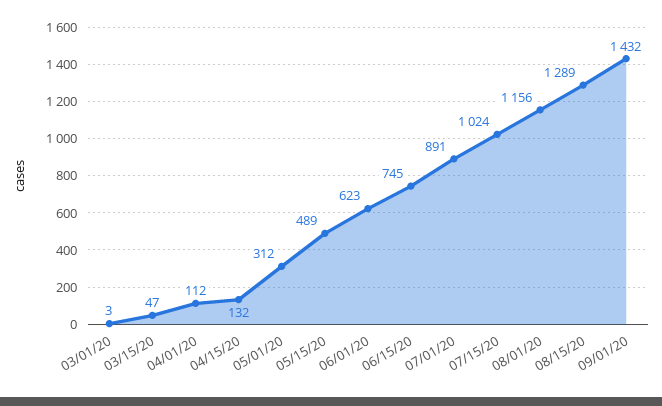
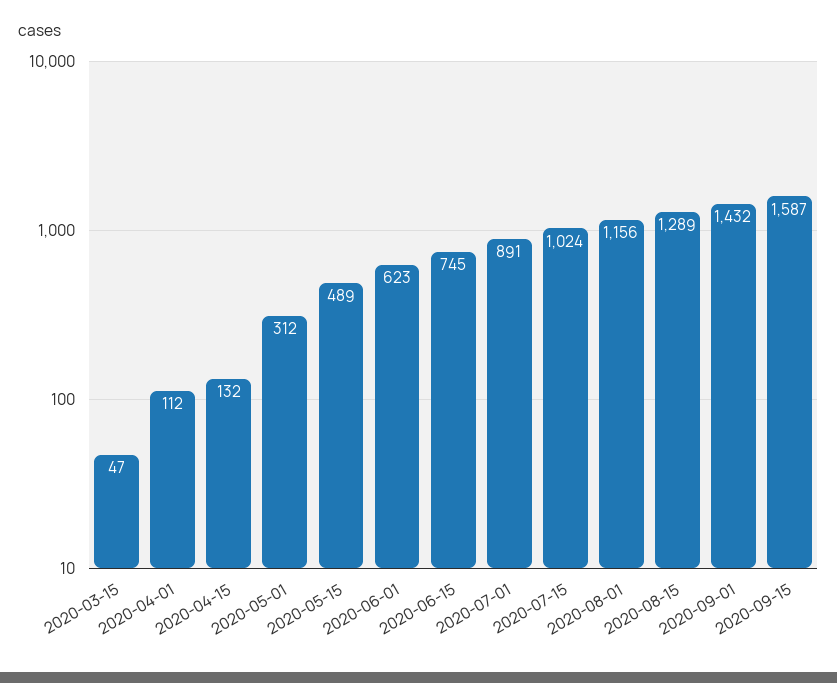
03/01/20: 3 -> none
2020-09-15: none -> 1587

